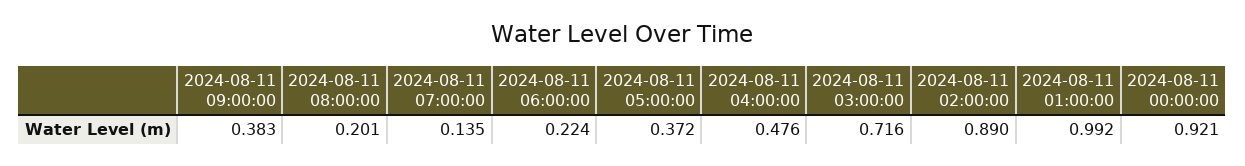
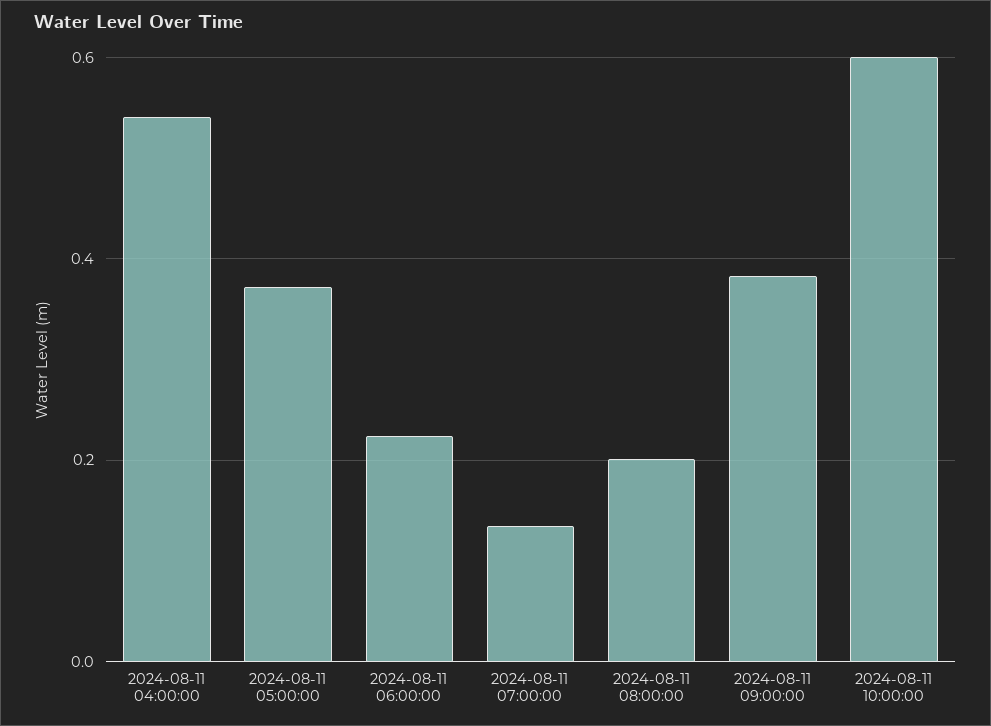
2024-08-11 04:00:00: 0.476 -> 0.54
2024-08-11 03:00:00: 0.716 -> none
2024-08-11 02:00:00: 0.89 -> none
2024-08-11 01:00:00: 0.992 -> none
2024-08-11 00:00:00: 0.921 -> none
2024-08-11 10:00:00: none -> 0.6

